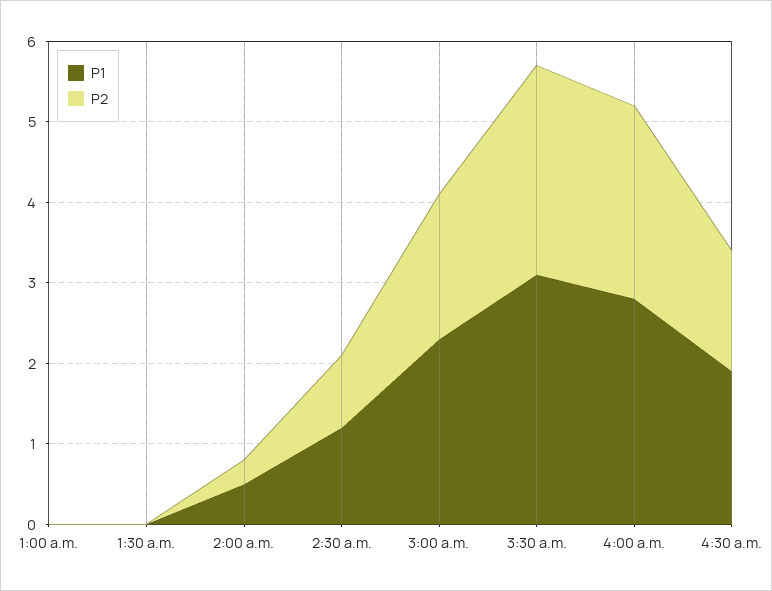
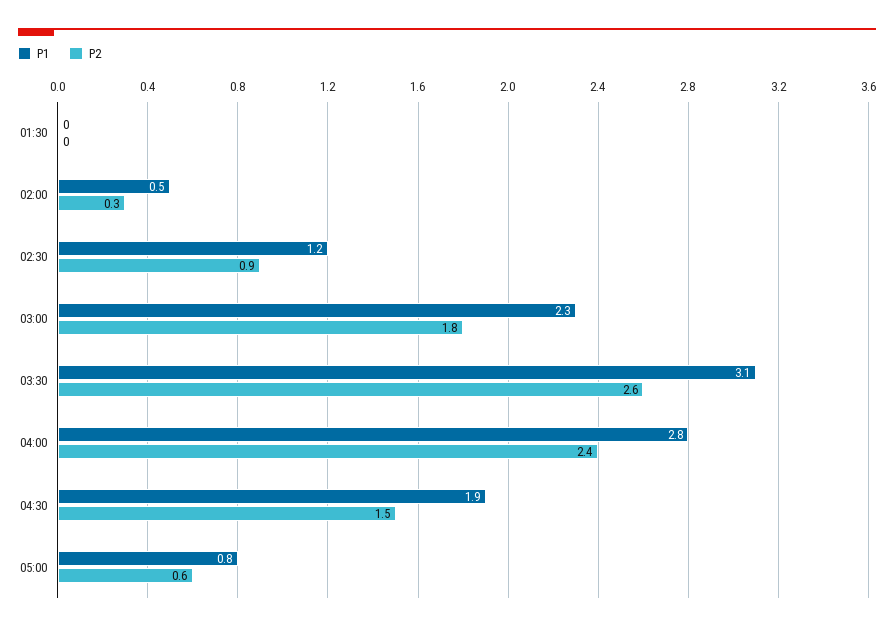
P1, 1:00 a.m.: 0 -> none
P2, 1:00 a.m.: 0 -> none
P1, 05:00: none -> 0.8
P2, 05:00: none -> 0.6

